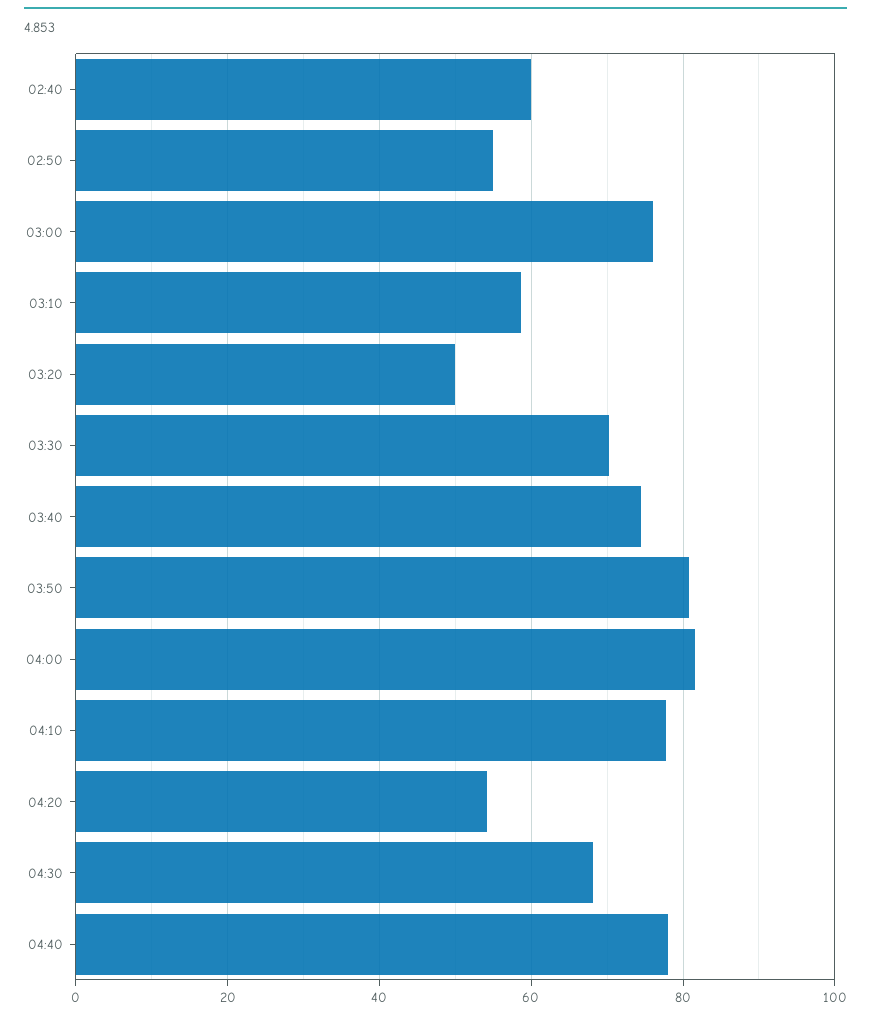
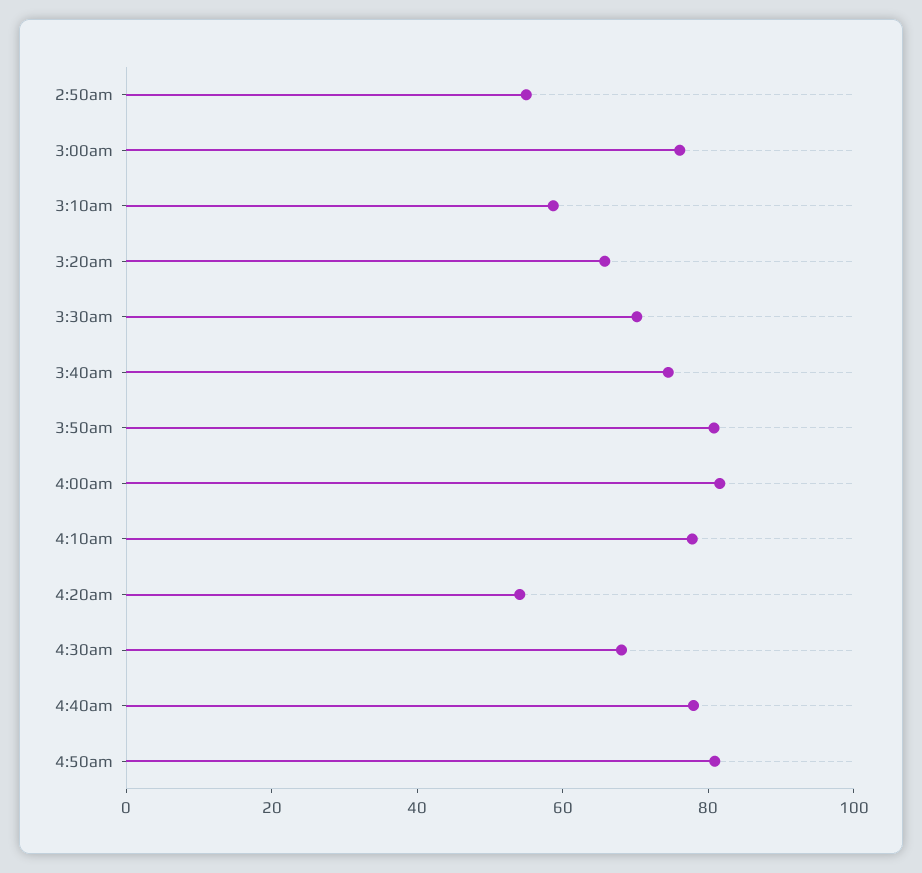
02:40: 60 -> none
03:20: 50 -> 65
4:50am: none -> 80

